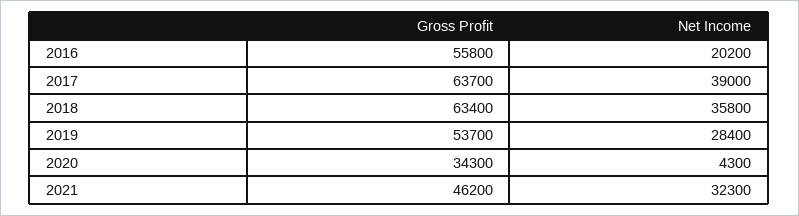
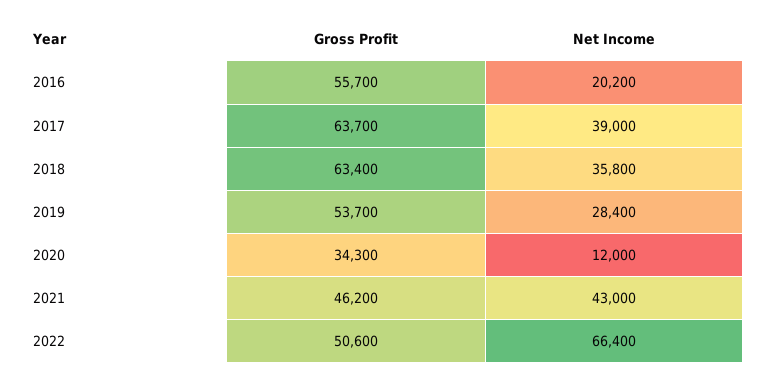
Gross Profit, 2016: 55800 -> 55700
Net Income, 2020: 4300 -> 12000
Net Income, 2021: 32300 -> 43000
Gross Profit, 2022: none -> 50600
Net Income, 2022: none -> 66400

